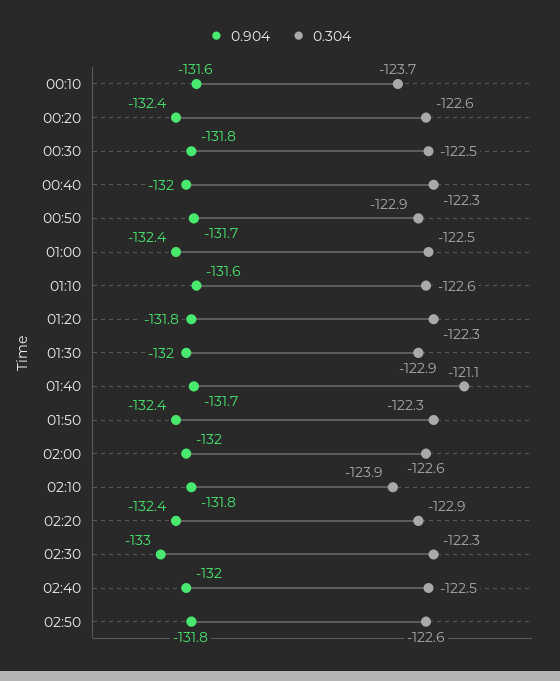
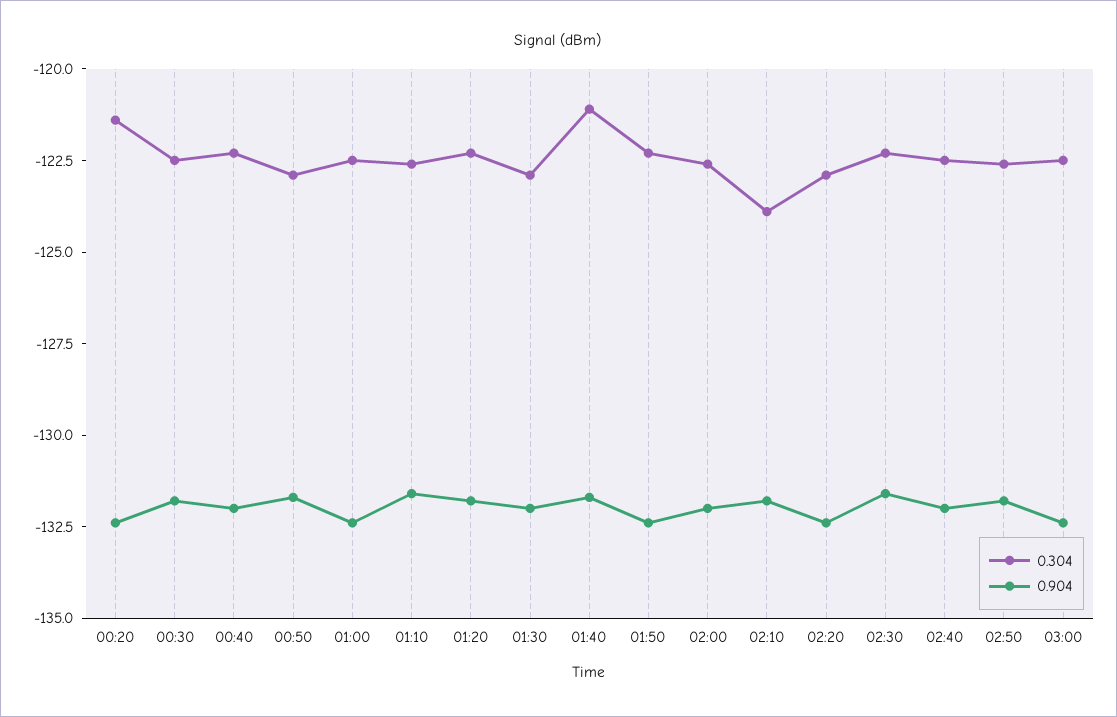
0.904, 00:10: -131.6 -> none
0.304, 00:10: -123.7 -> none
0.304, 00:20: -122.6 -> -121.5
0.904, 02:30: -133 -> -131.5
0.304, 03:00: none -> -122.5
0.904, 03:00: none -> -132.5

